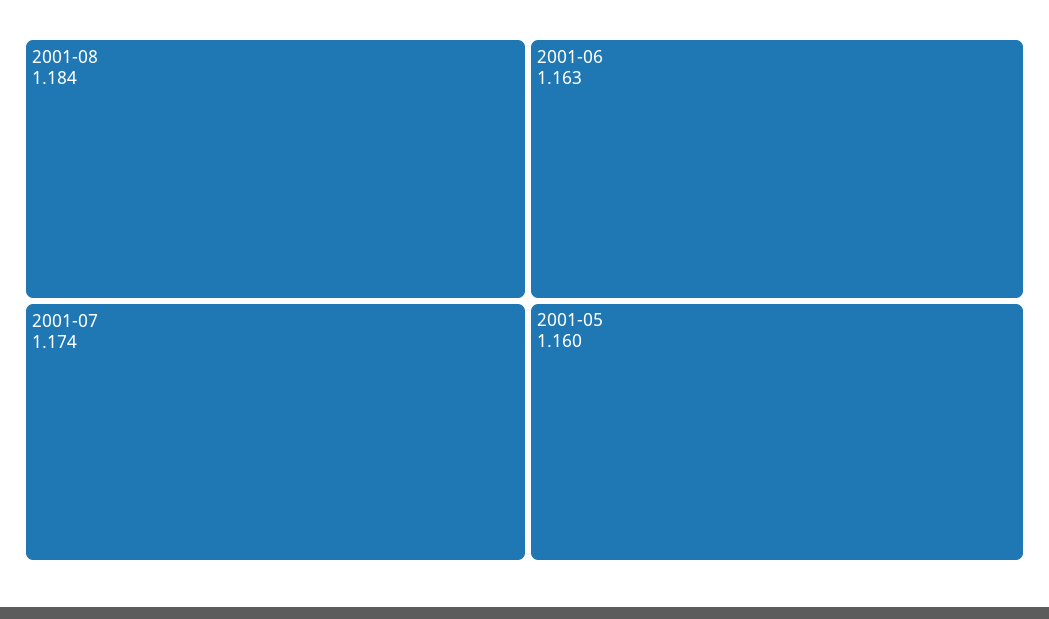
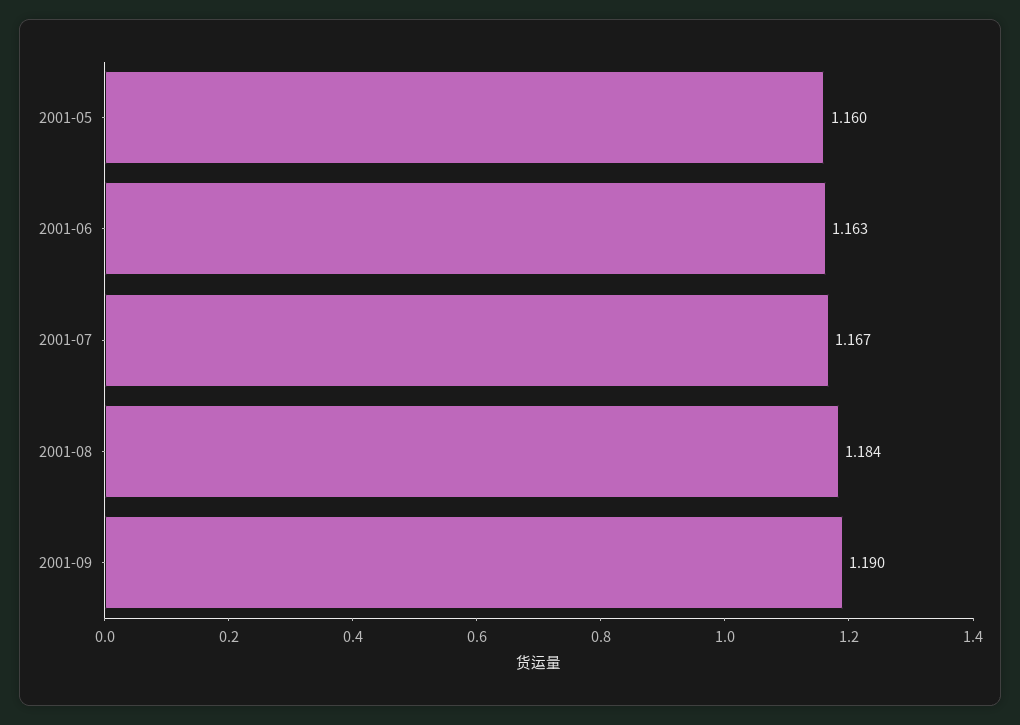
2001-07: 1.174 -> 1.167
2001-09: none -> 1.19

